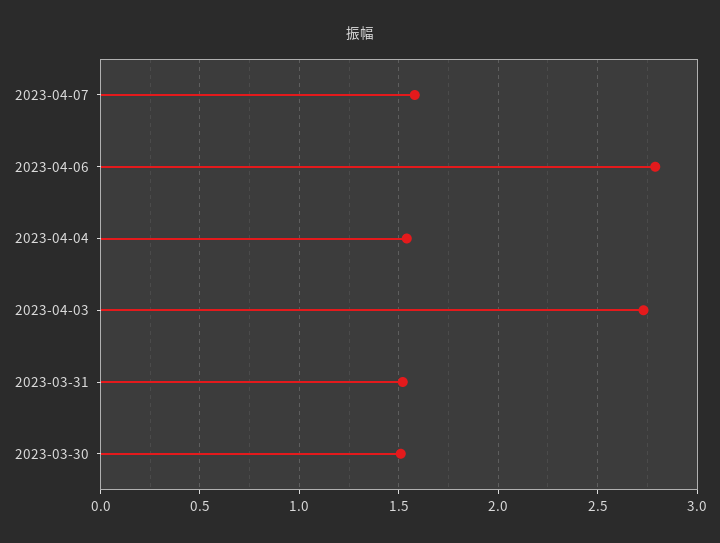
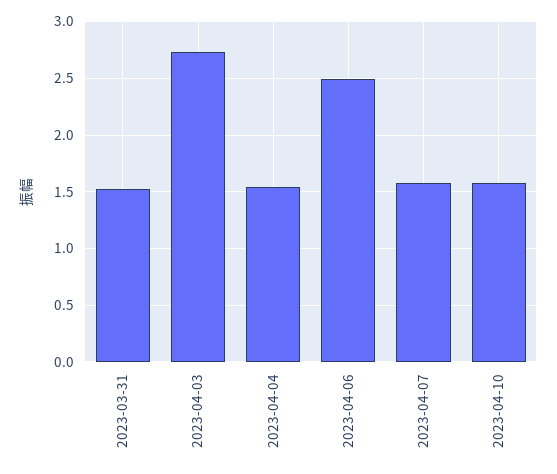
2023-04-06: 2.8 -> 2.5
2023-03-30: 1.5 -> none
2023-04-10: none -> 1.6

